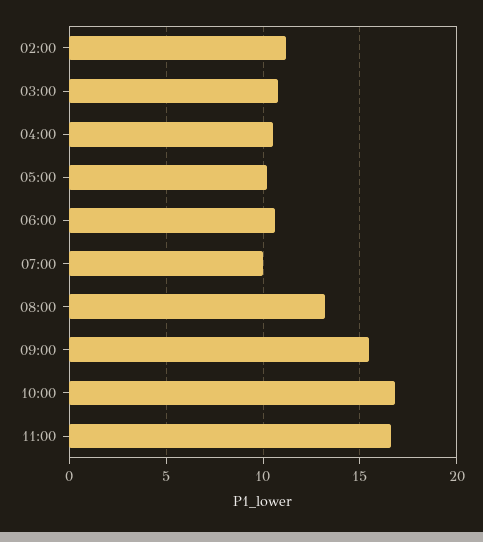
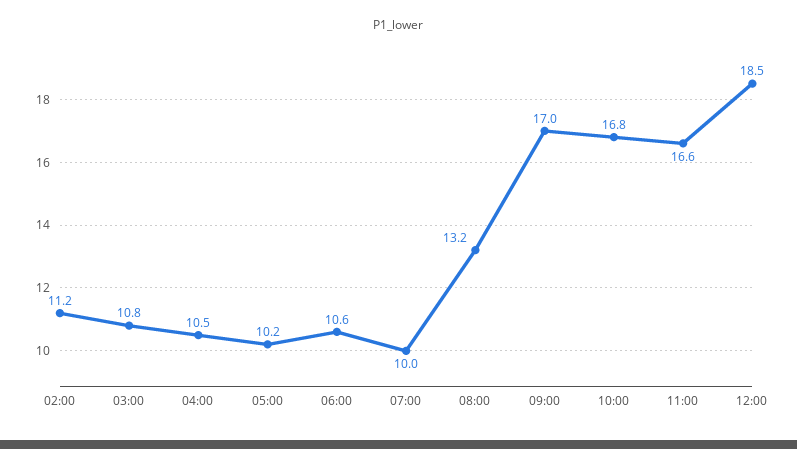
09:00: 15.5 -> 17
12:00: none -> 18.5

